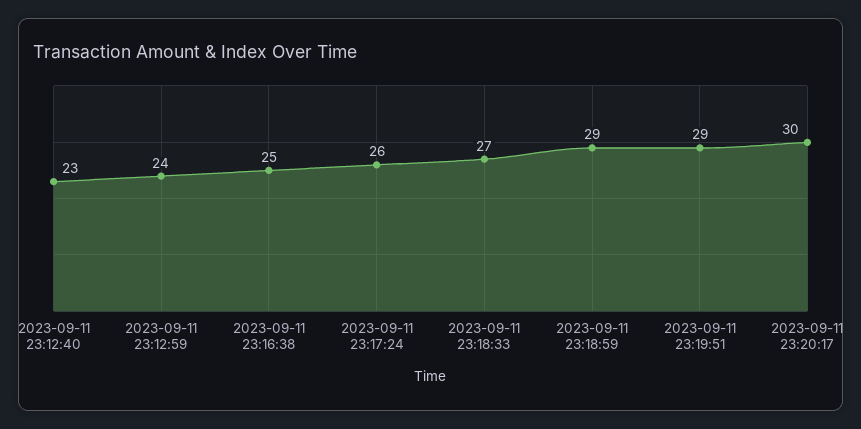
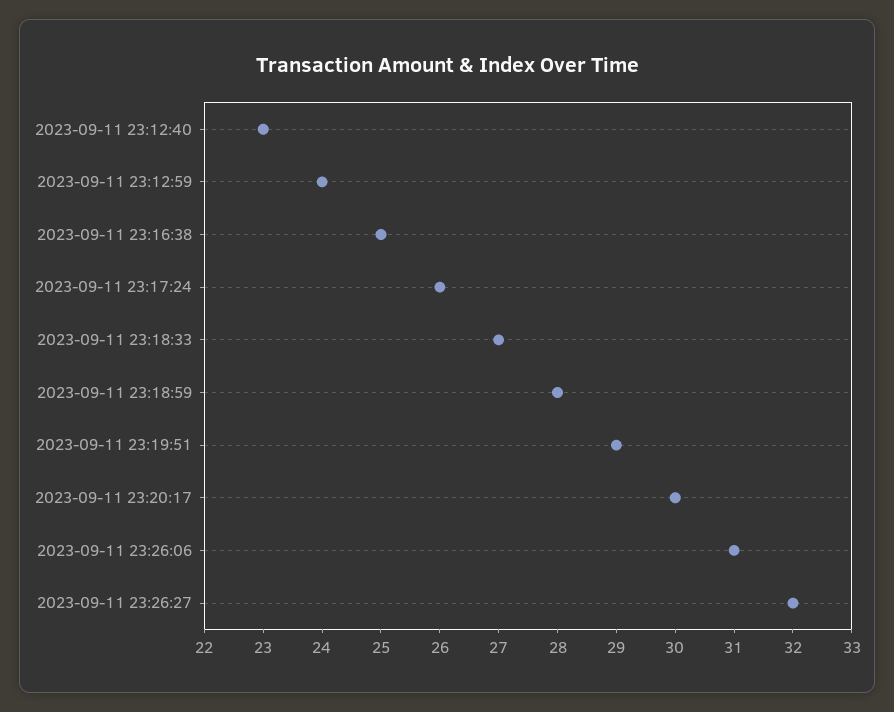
2023-09-11 23:18:59: 29 -> 28
2023-09-11 23:26:06: none -> 31
2023-09-11 23:26:27: none -> 32

